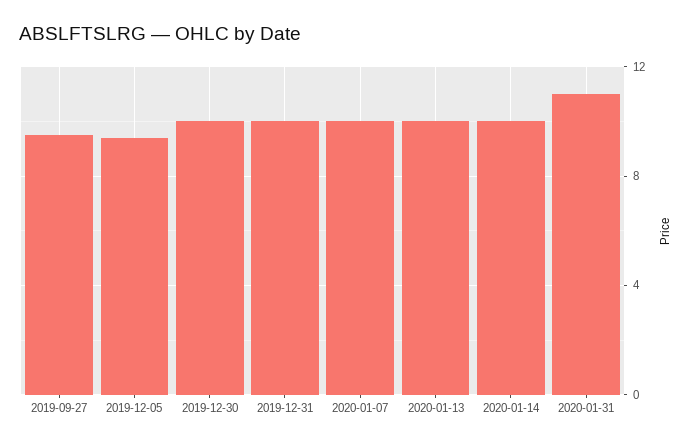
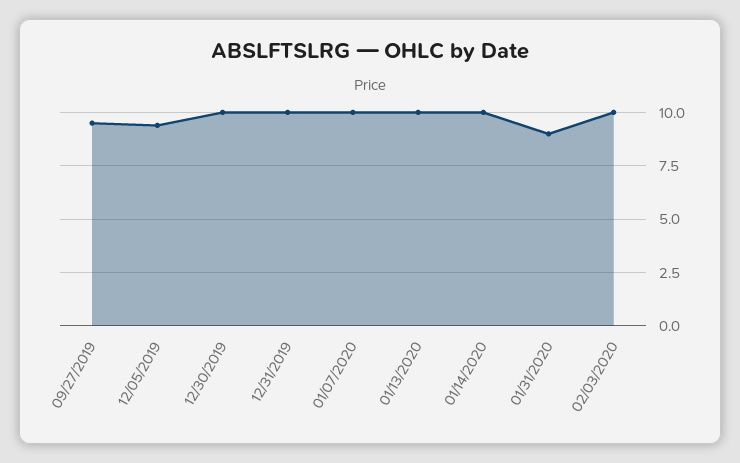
2020-01-31: 11 -> 9
02/03/2020: none -> 10

